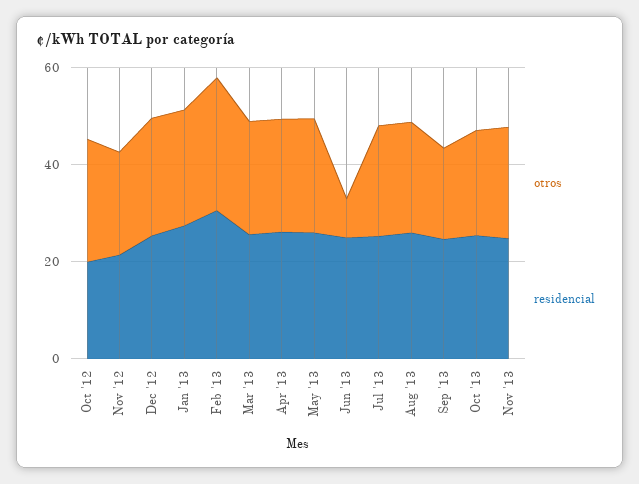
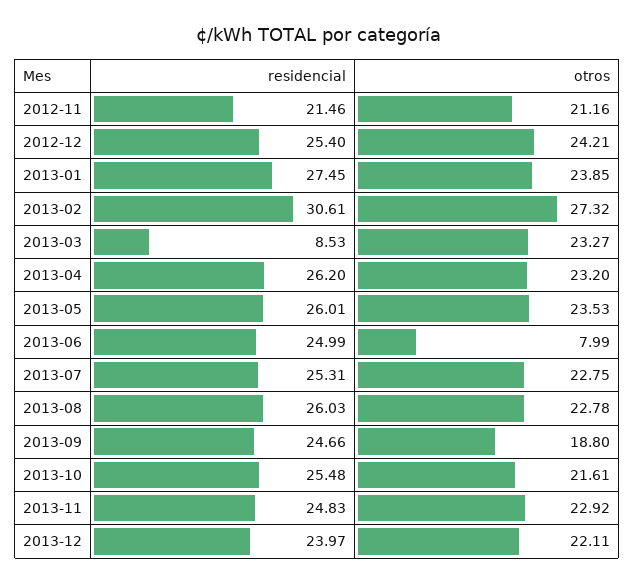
otros, Oct '12: 25 -> none
residencial, Oct '12: 20 -> none
residencial, Mar '13: 25 -> 8.53
residencial, 2013-12: none -> 23.97
otros, 2013-12: none -> 22.11

